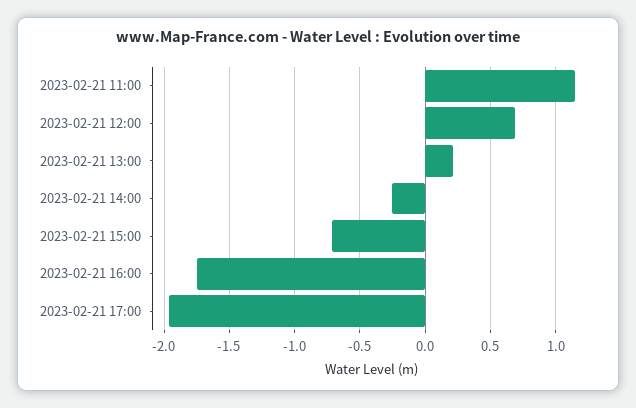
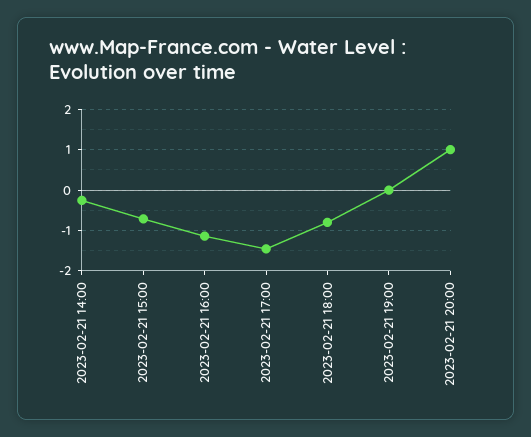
2023-02-21 11:00: 1.15 -> none
2023-02-21 12:00: 0.7 -> none
2023-02-21 13:00: 0.2 -> none
2023-02-21 16:00: -1.75 -> -1.2
2023-02-21 17:00: -1.95 -> -1.4
2023-02-21 18:00: none -> -0.8
2023-02-21 19:00: none -> 0
2023-02-21 20:00: none -> 1

